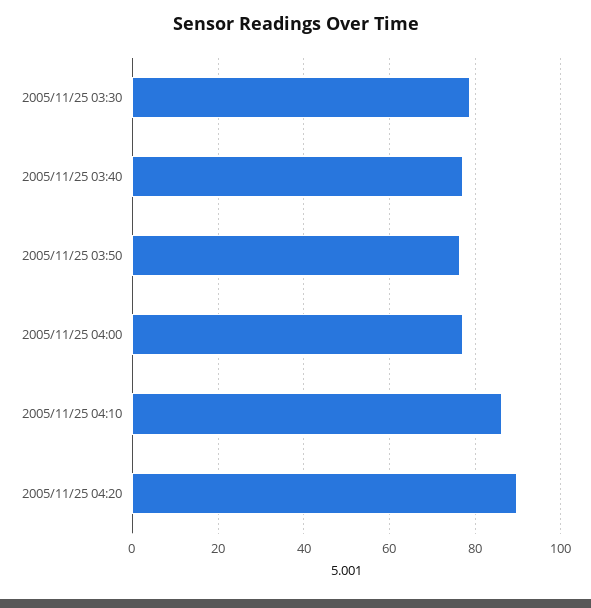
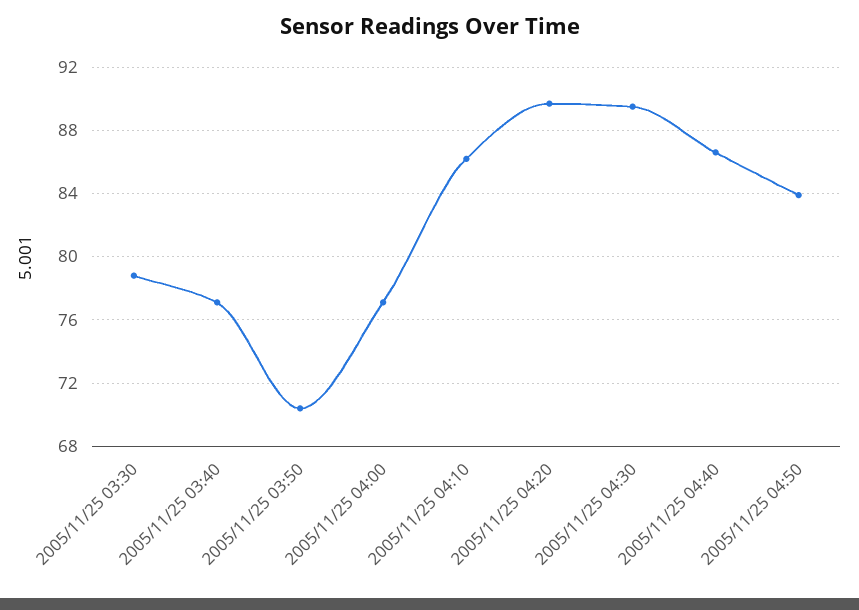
2005/11/25 03:50: 76 -> 70.5
2005/11/25 04:30: none -> 89.5
2005/11/25 04:40: none -> 86.5
2005/11/25 04:50: none -> 84

